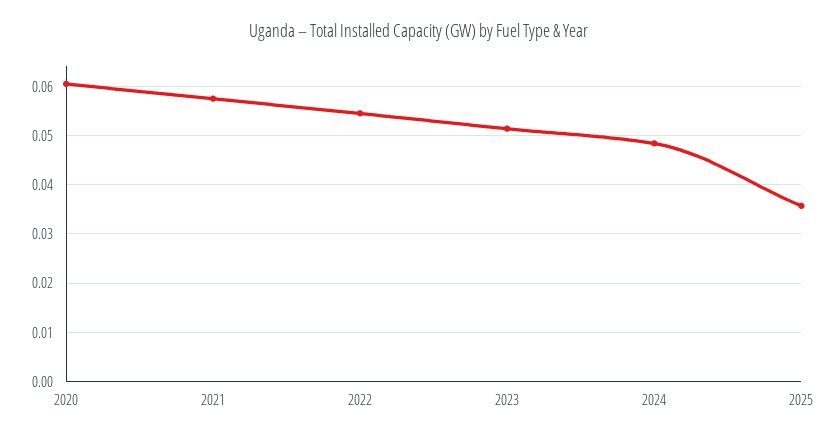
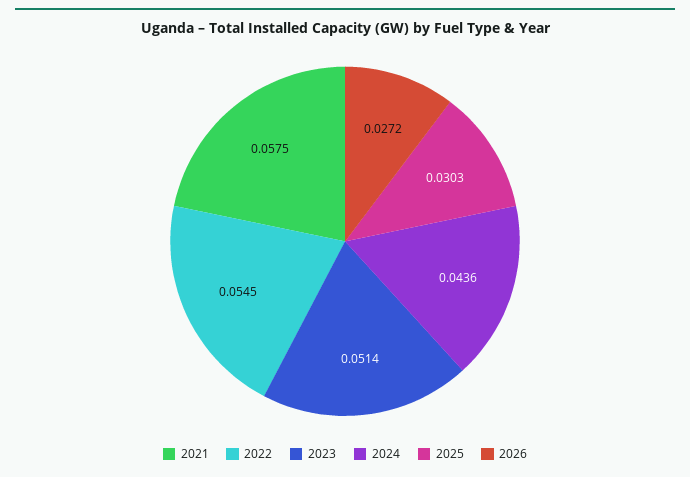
2020: 0.06 -> none
2024: 0.048 -> 0.0436
2025: 0.036 -> 0.0303
2026: none -> 0.0272

